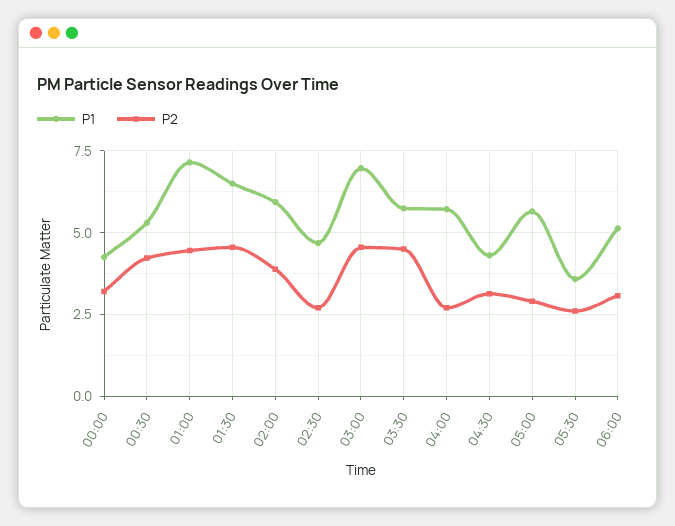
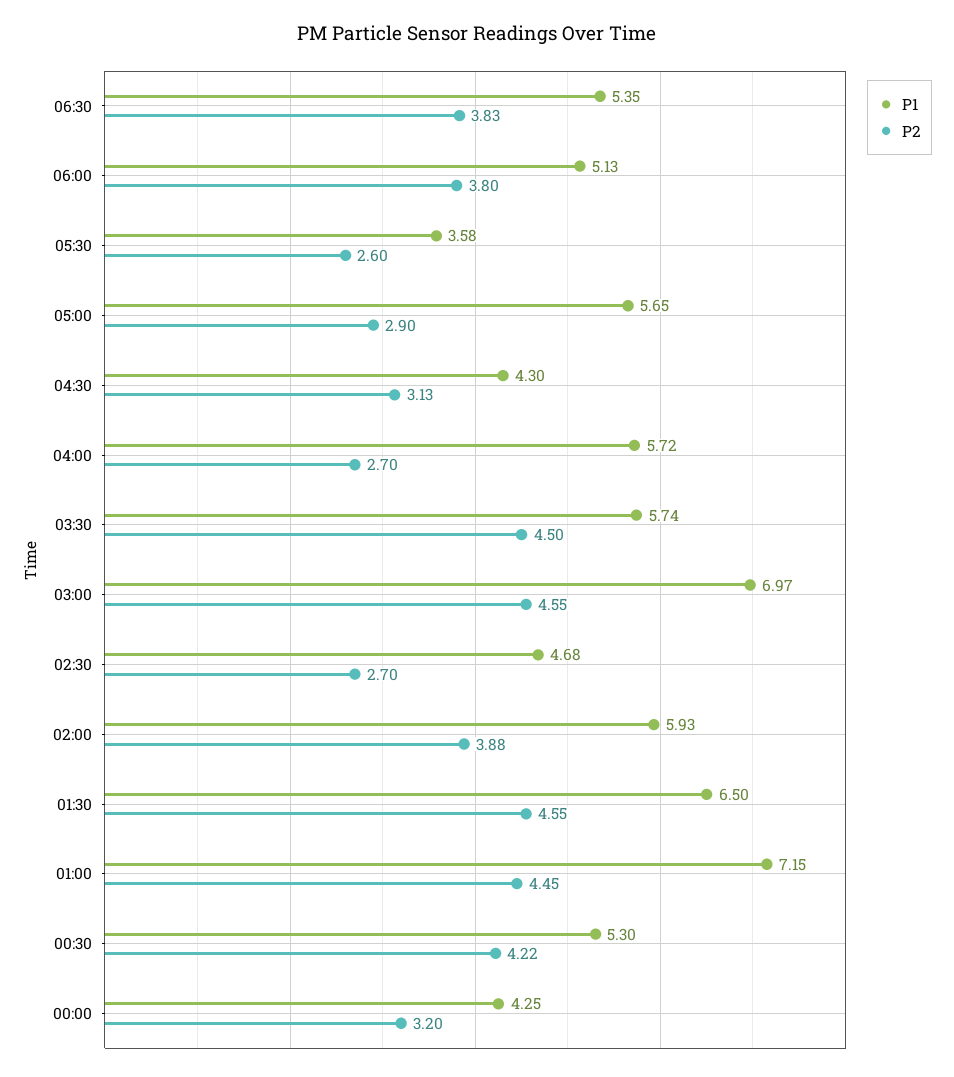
P2, 06:00: 3 -> 3.8
P1, 06:30: none -> 5.35
P2, 06:30: none -> 3.83

